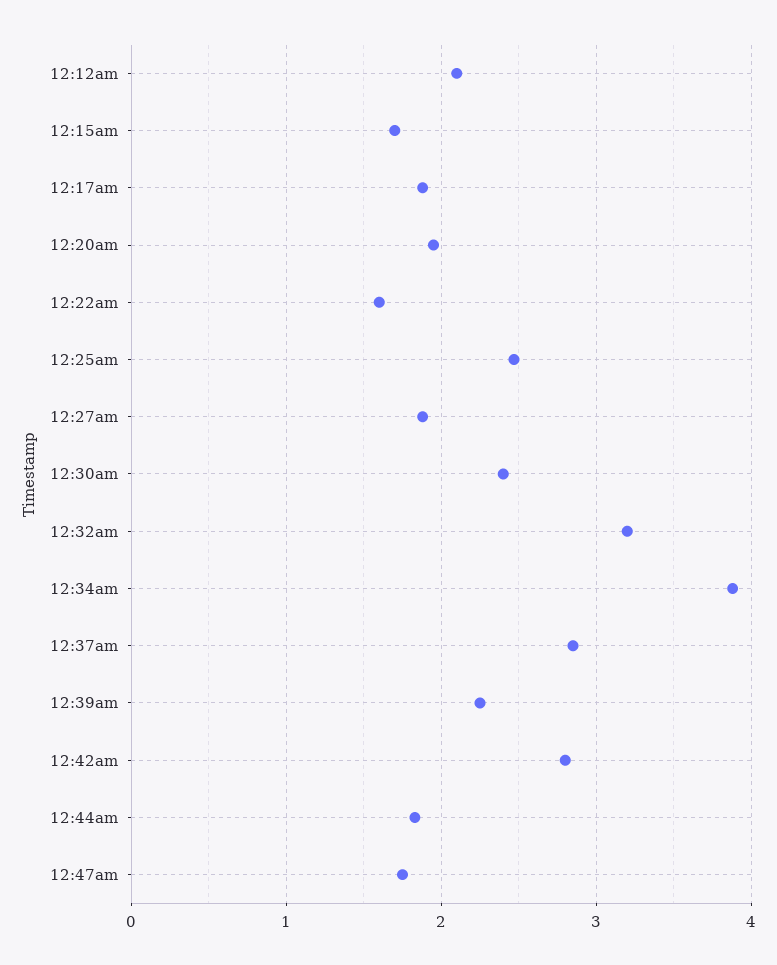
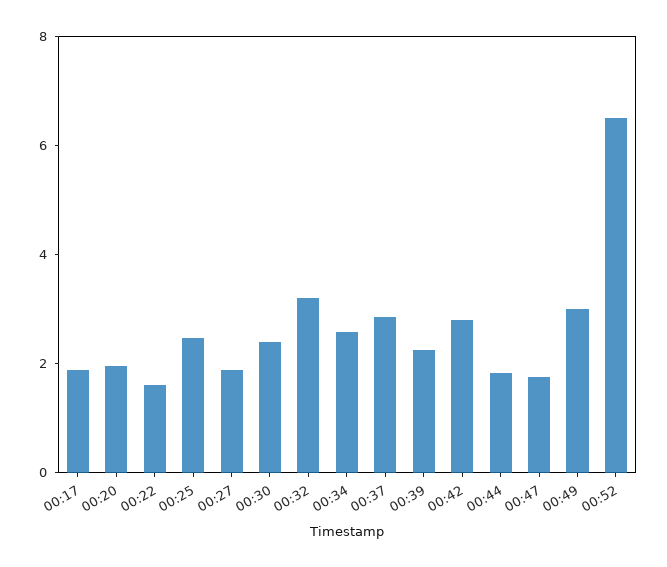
12:12am: 2.1 -> none
12:15am: 1.7 -> none
12:34am: 3.9 -> 2.5
00:49: none -> 3
00:52: none -> 6.5

